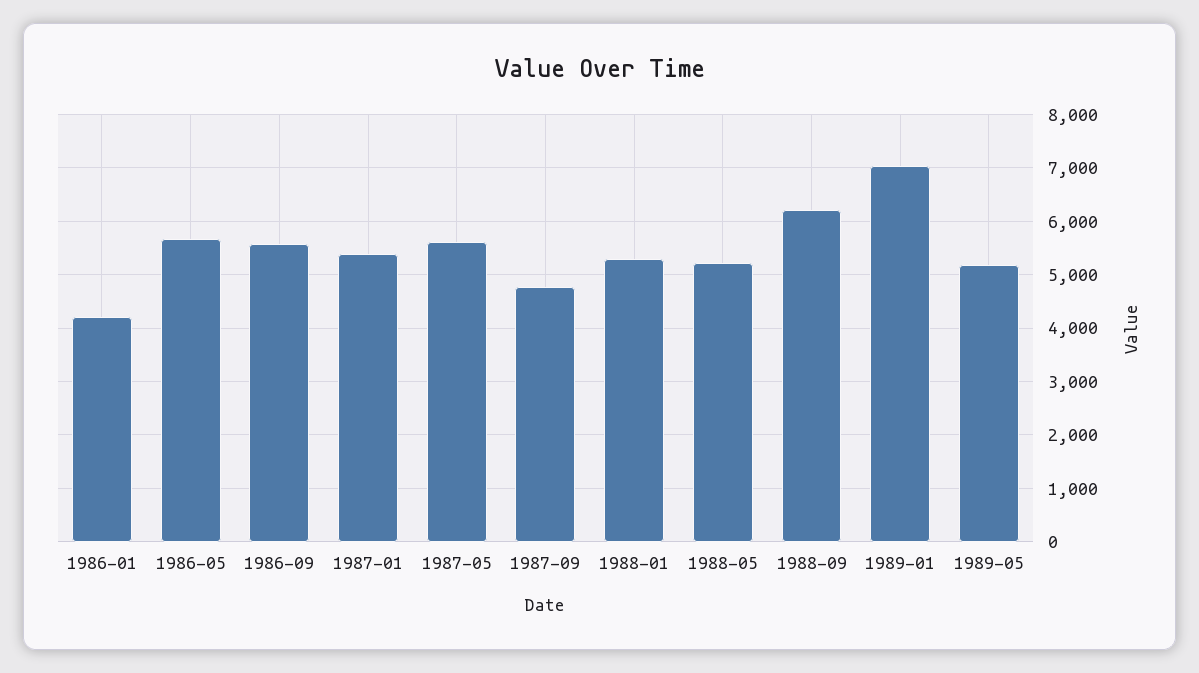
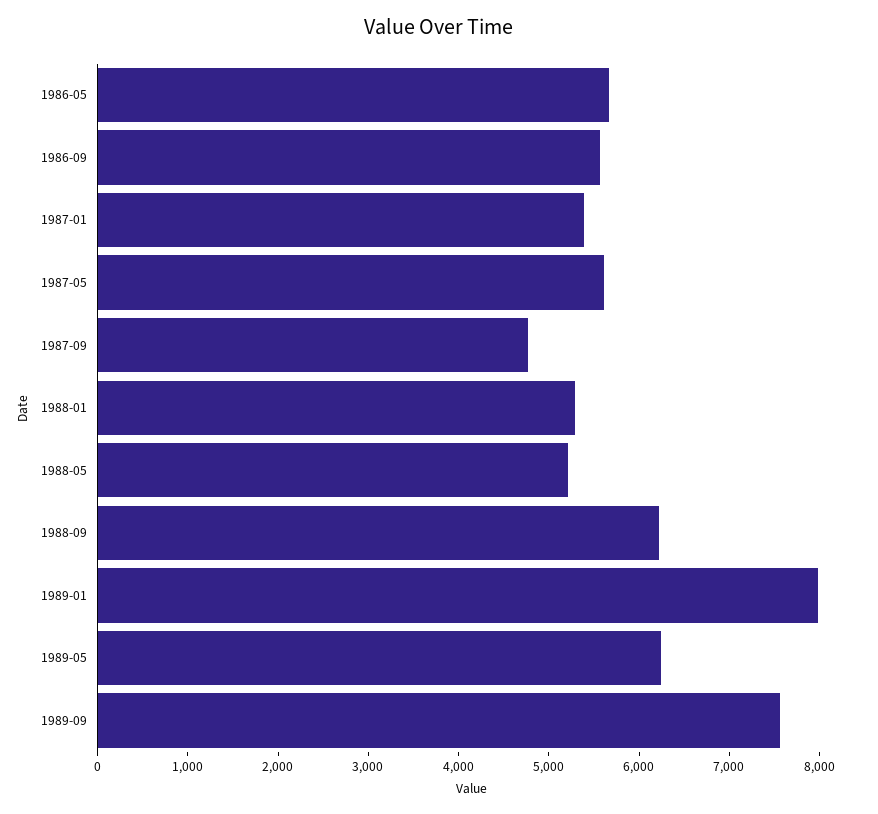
1986-01: 4200 -> none
1989-01: 7000 -> 8000
1989-05: 5200 -> 6200
1989-09: none -> 7600

